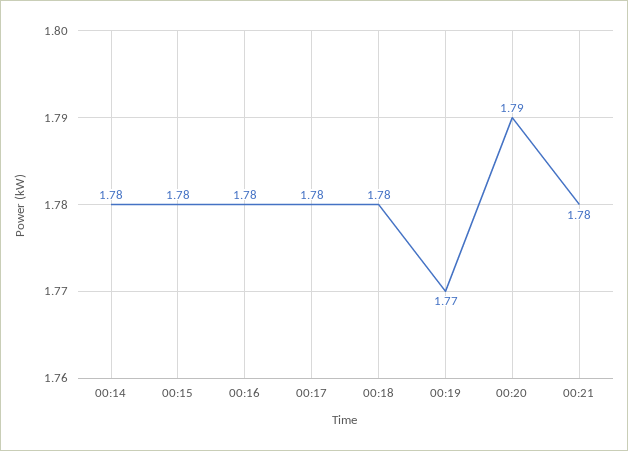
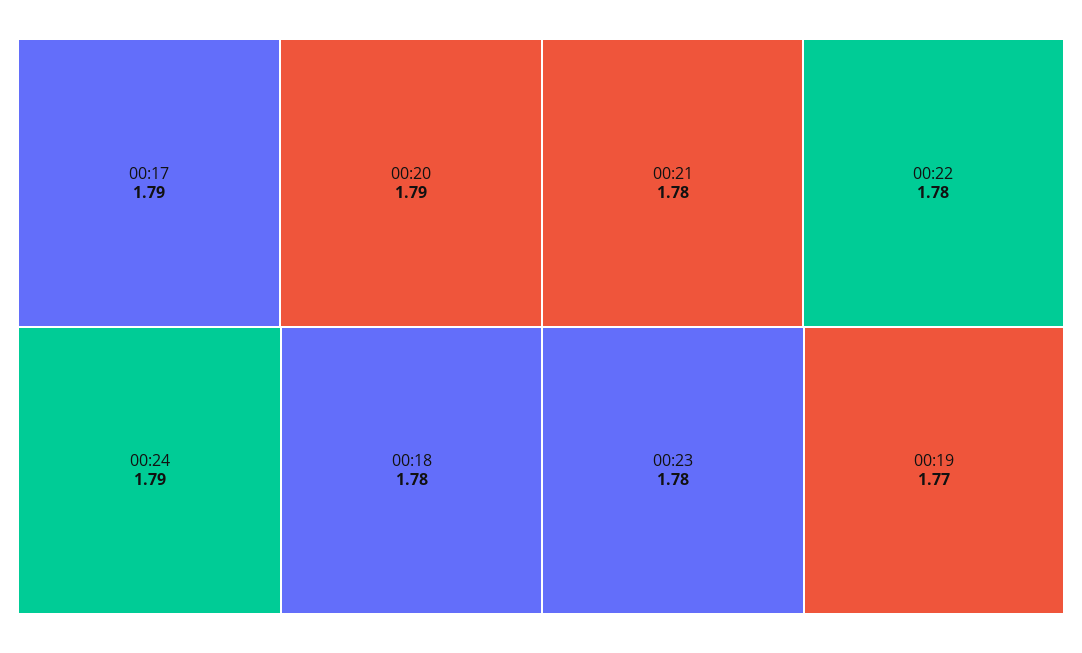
00:14: 1.78 -> none
00:15: 1.78 -> none
00:16: 1.78 -> none
00:17: 1.78 -> 1.79
00:24: none -> 1.79
00:22: none -> 1.78
00:23: none -> 1.78

